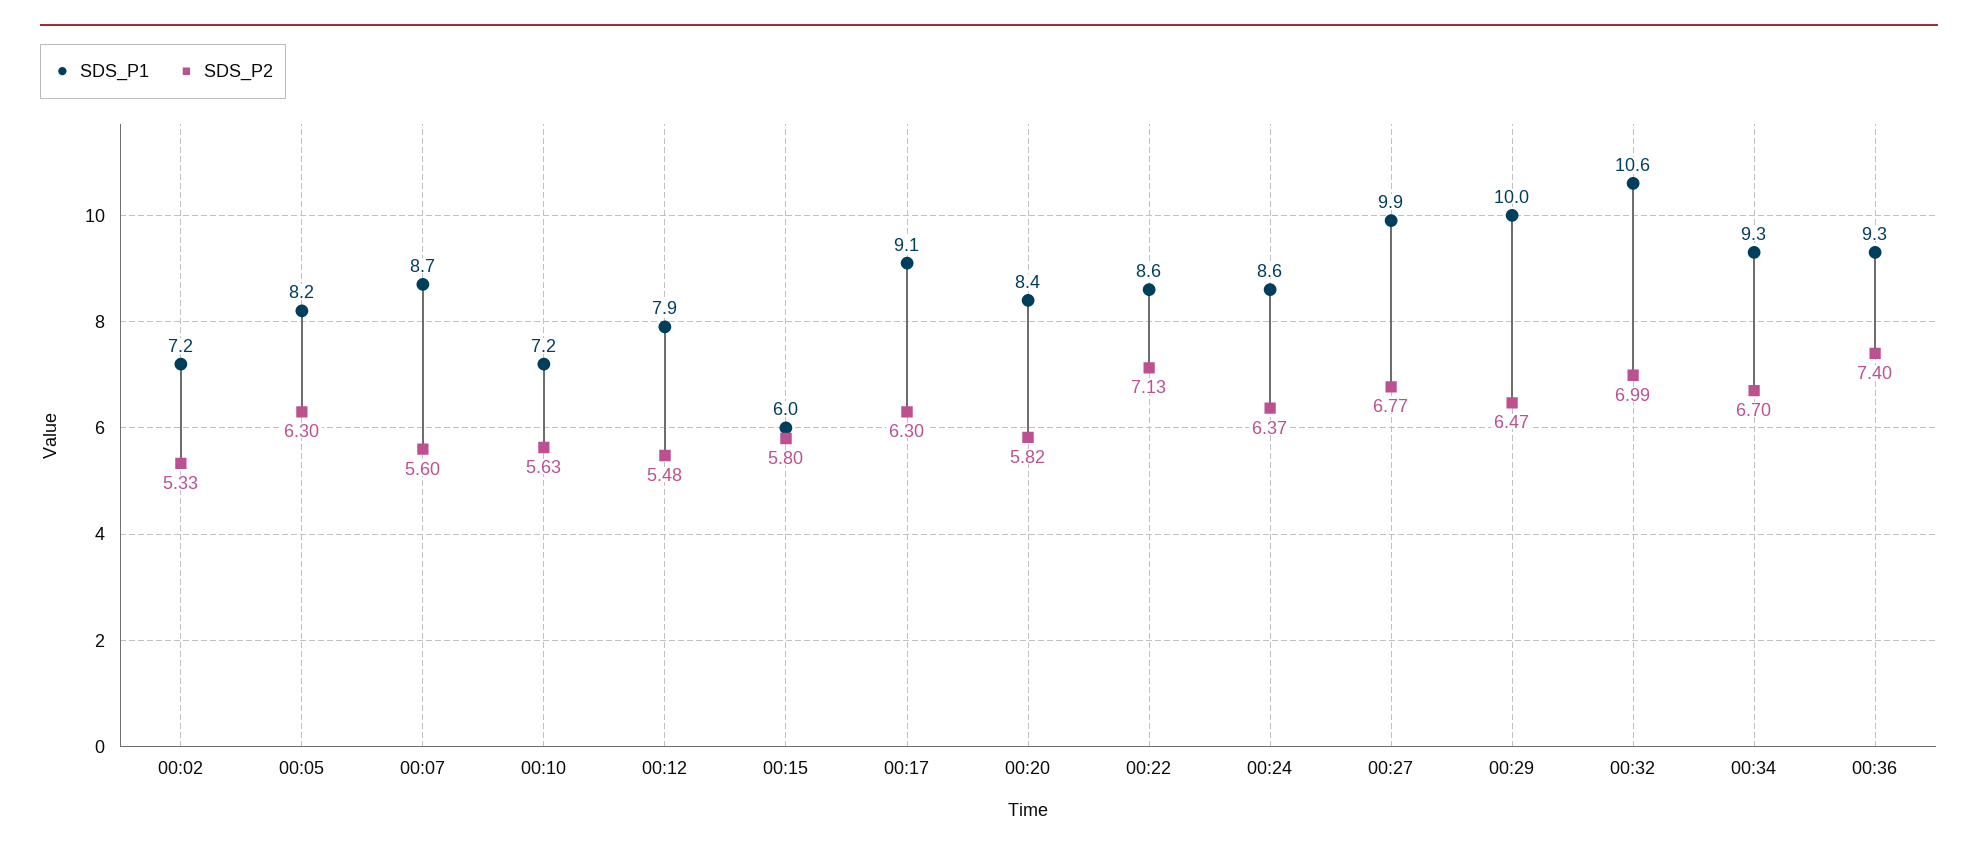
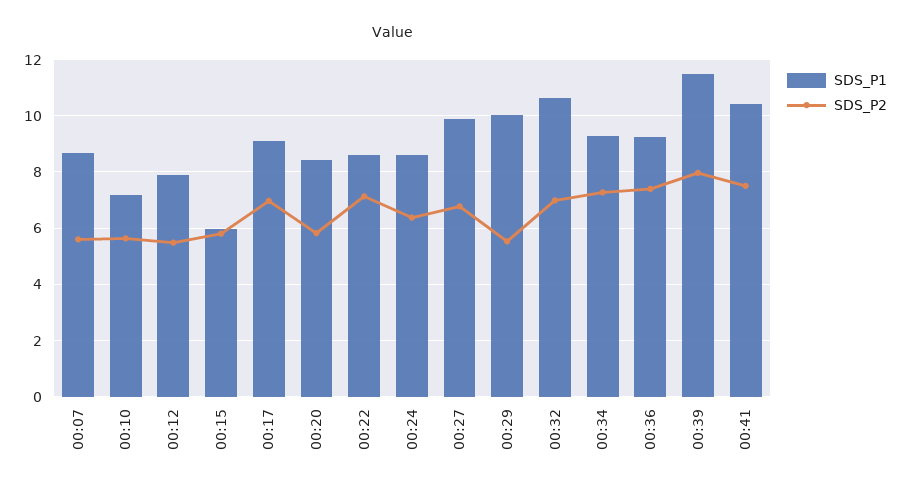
SDS_P1, 00:02: 7.2 -> none
SDS_P2, 00:02: 5.33 -> none
SDS_P1, 00:05: 8.2 -> none
SDS_P2, 00:05: 6.3 -> none
SDS_P2, 00:17: 6.3 -> 7
SDS_P2, 00:29: 6.47 -> 5.5
SDS_P2, 00:34: 6.7 -> 7.25
SDS_P1, 00:39: none -> 11.5
SDS_P2, 00:39: none -> 8
SDS_P1, 00:41: none -> 10.5
SDS_P2, 00:41: none -> 7.5

